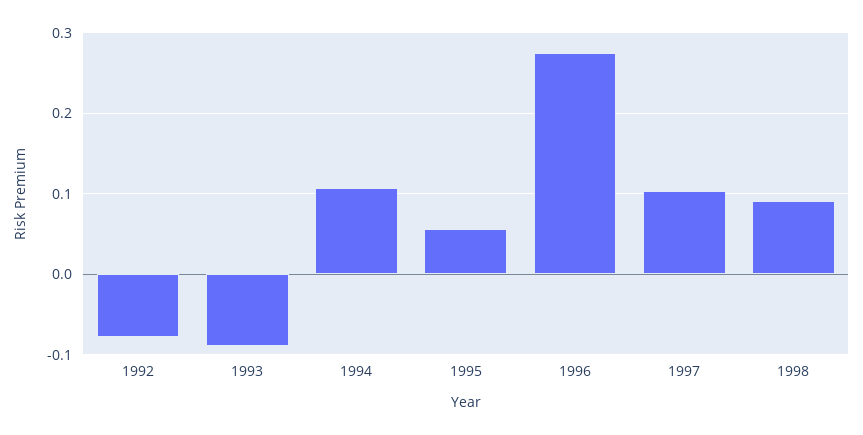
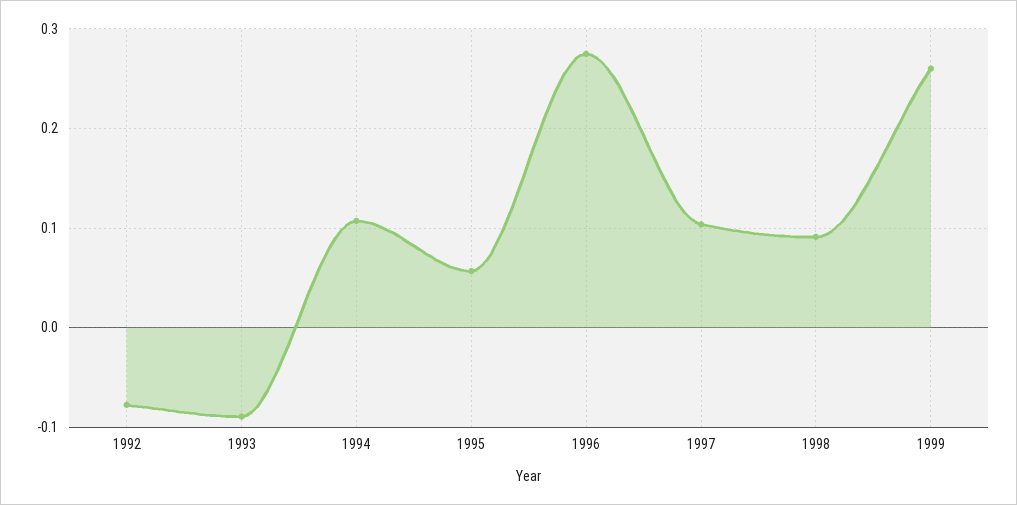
1999: none -> 0.26

